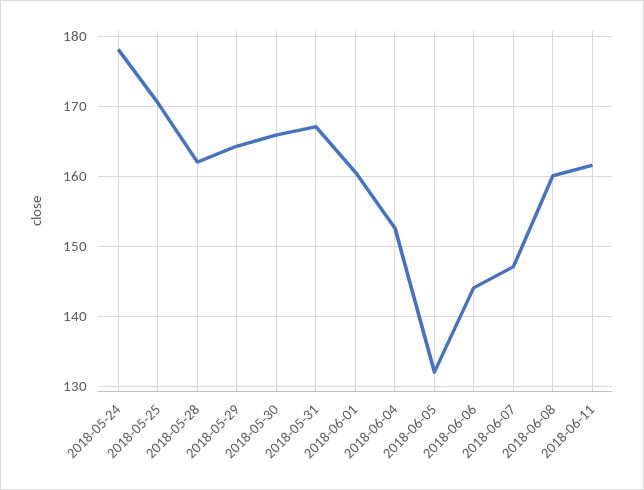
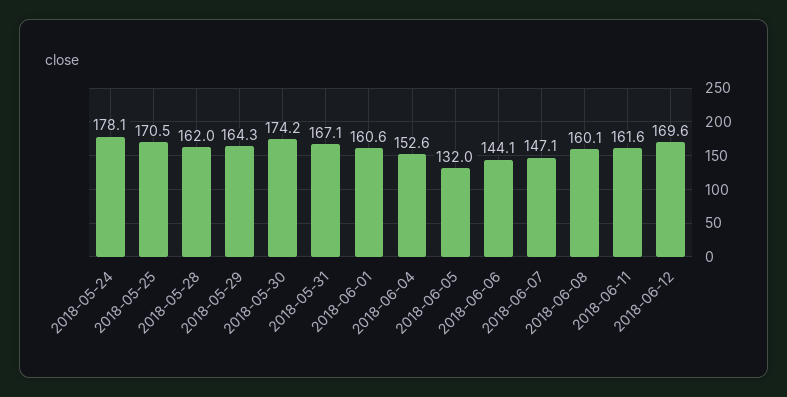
2018-05-30: 166 -> 174.2
2018-06-12: none -> 169.6

